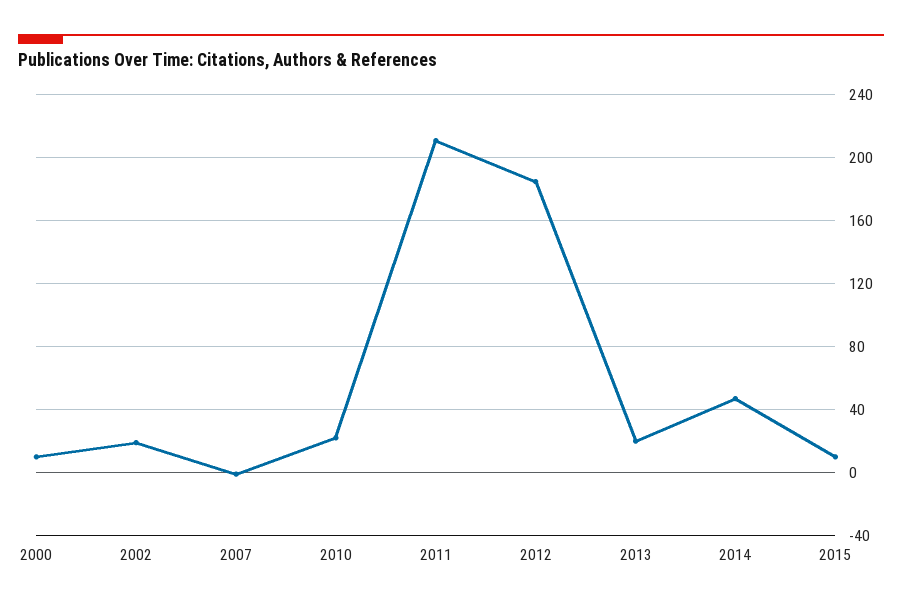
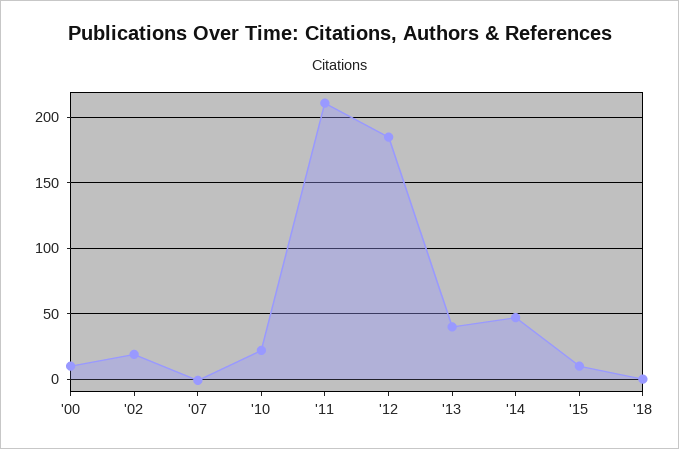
2013: 20 -> 40
'18: none -> 0

